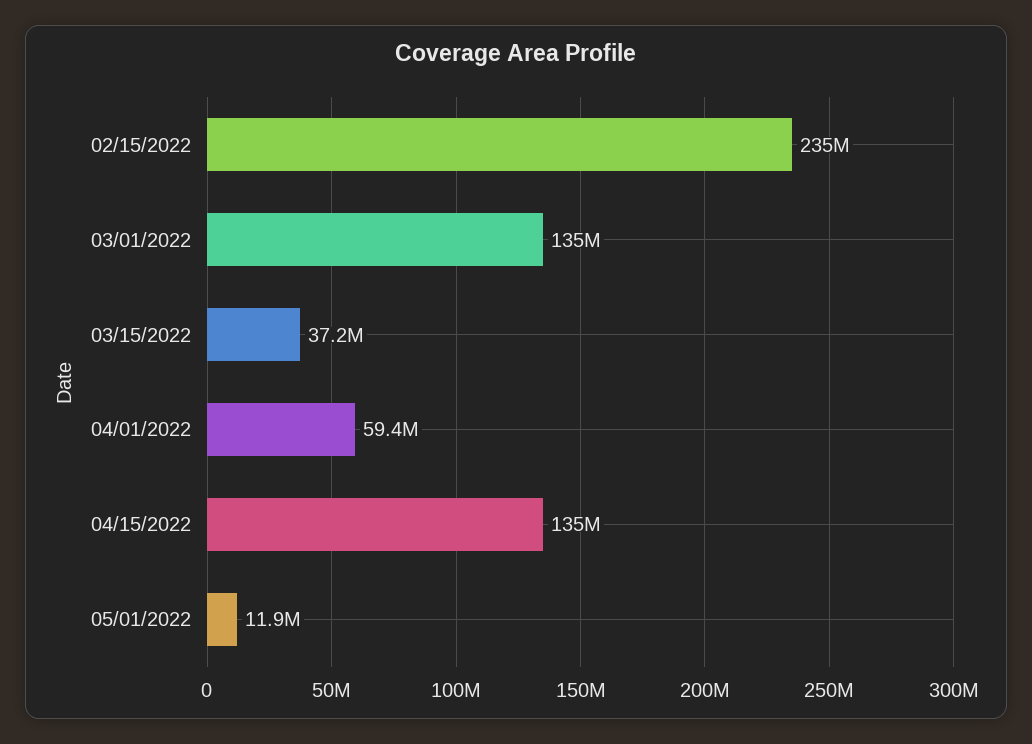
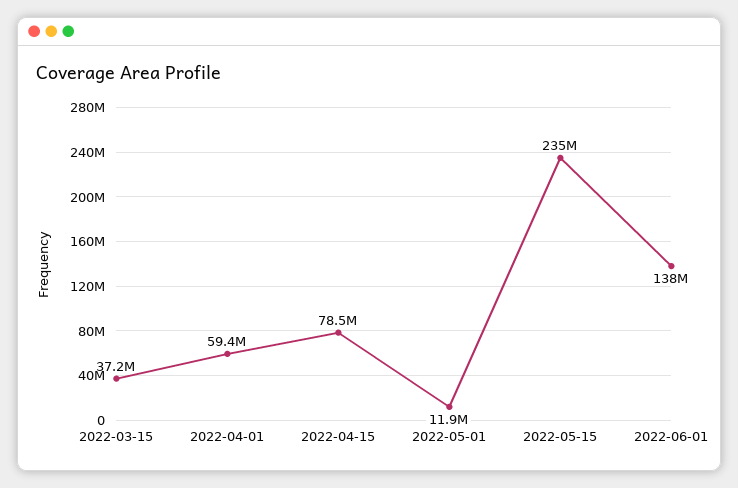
02/15/2022: 235000000 -> none
03/01/2022: 135000000 -> none
04/15/2022: 135000000 -> 78500000
2022-05-15: none -> 235000000
2022-06-01: none -> 138000000

